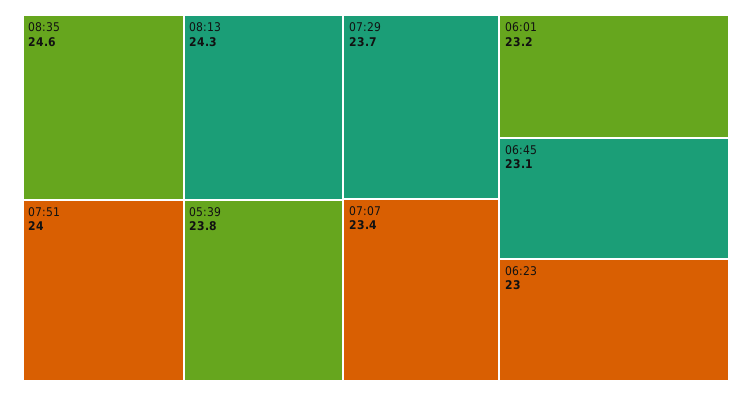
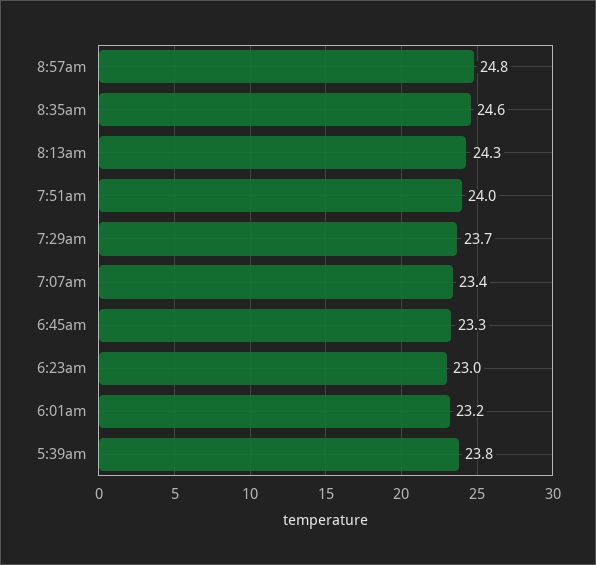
06:45: 23.1 -> 23.3
8:57am: none -> 24.8

